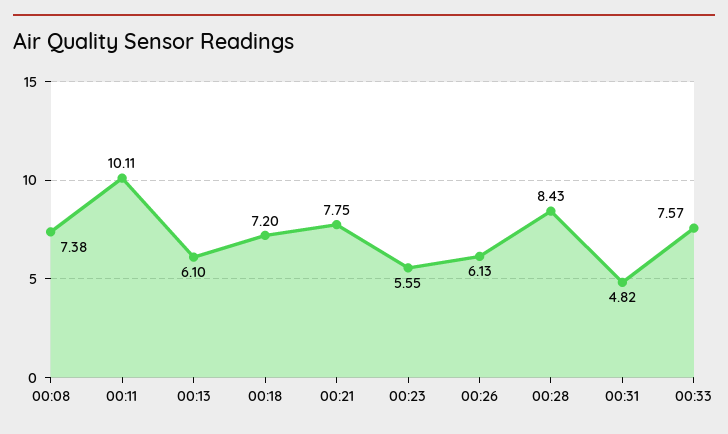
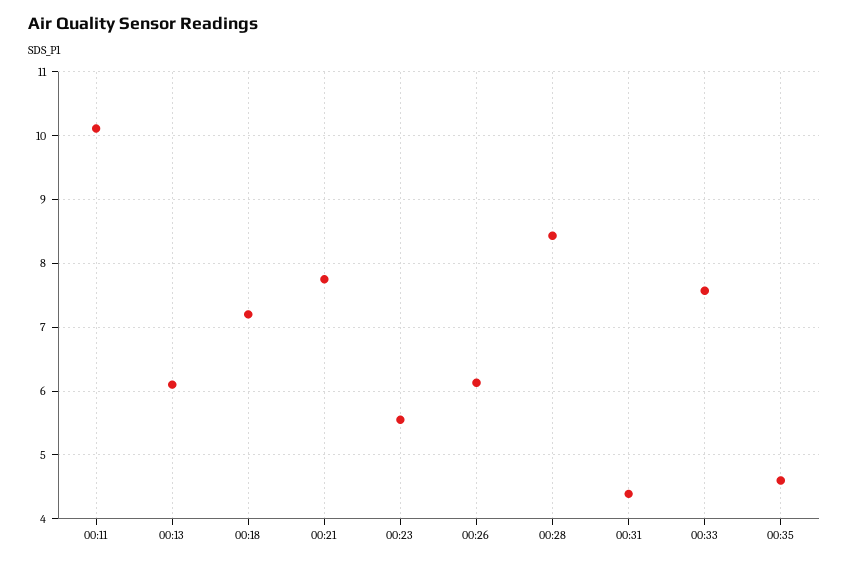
00:08: 7.38 -> none
00:31: 4.82 -> 4.4
00:35: none -> 4.6

